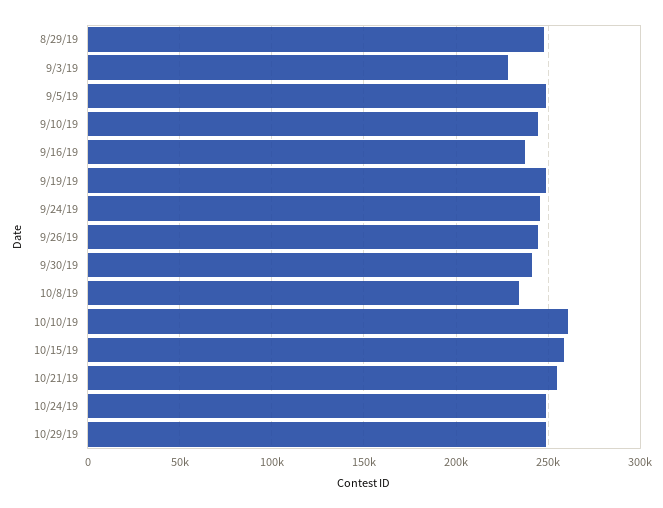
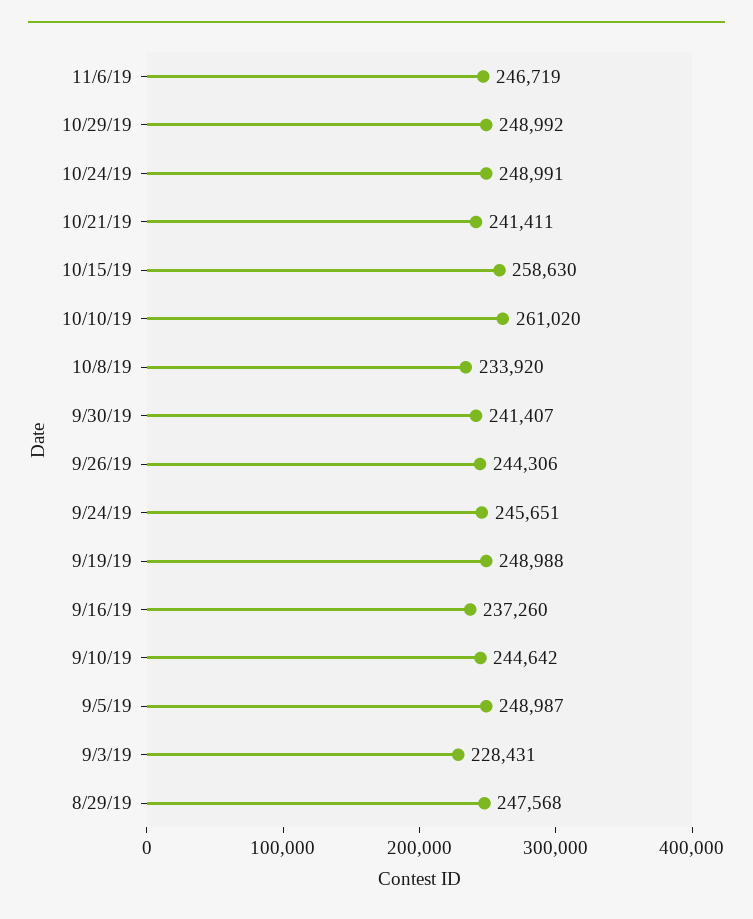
10/21/19: 255000 -> 241411
11/6/19: none -> 246719

